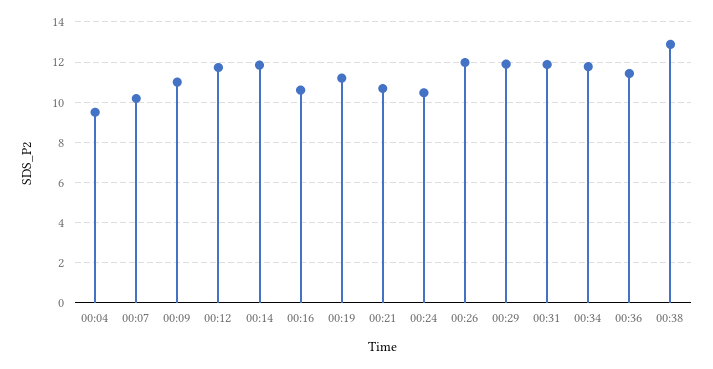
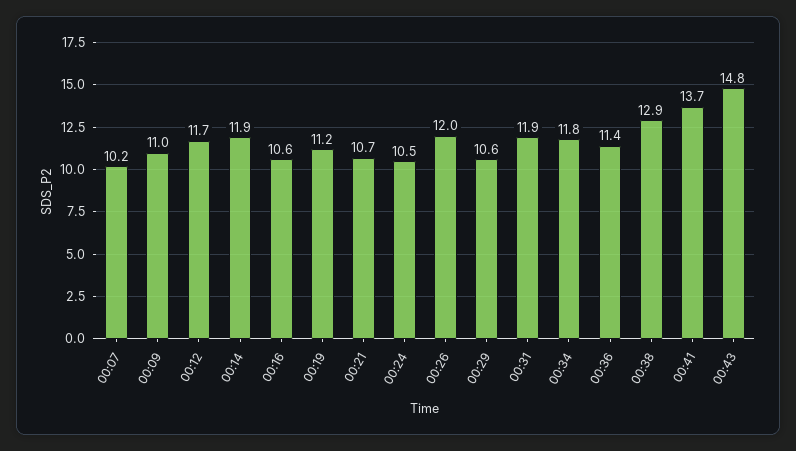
00:04: 9.5 -> none
00:29: 12 -> 10.6
00:41: none -> 13.7
00:43: none -> 14.8

